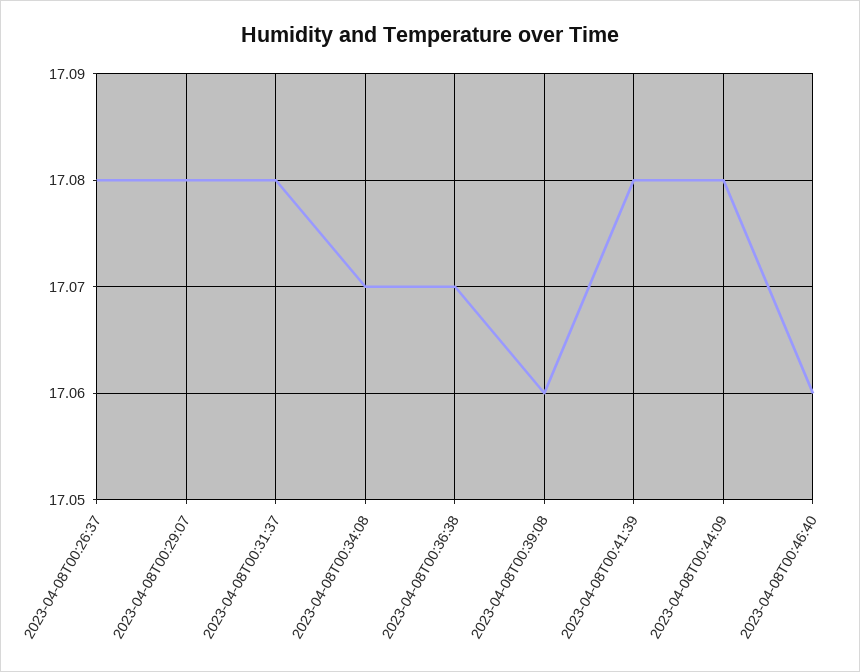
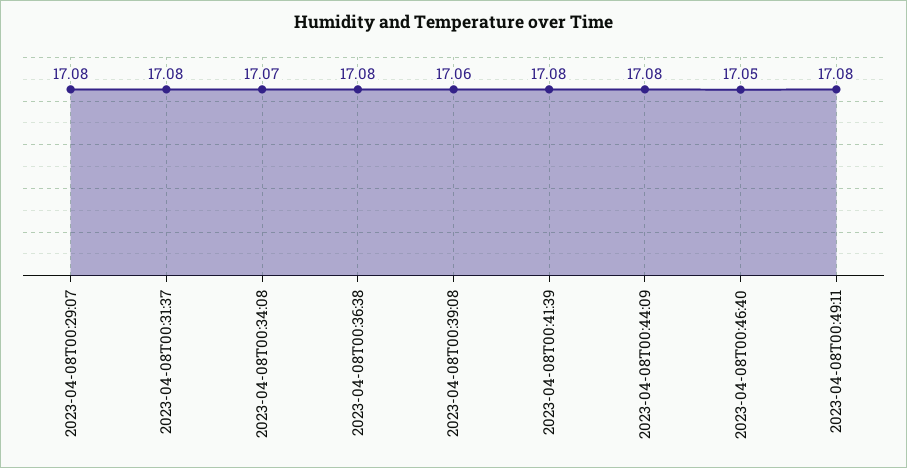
2023-04-08T00:26:37: 17.08 -> none
2023-04-08T00:36:38: 17.07 -> 17.08
2023-04-08T00:46:40: 17.06 -> 17.05
2023-04-08T00:49:11: none -> 17.08

